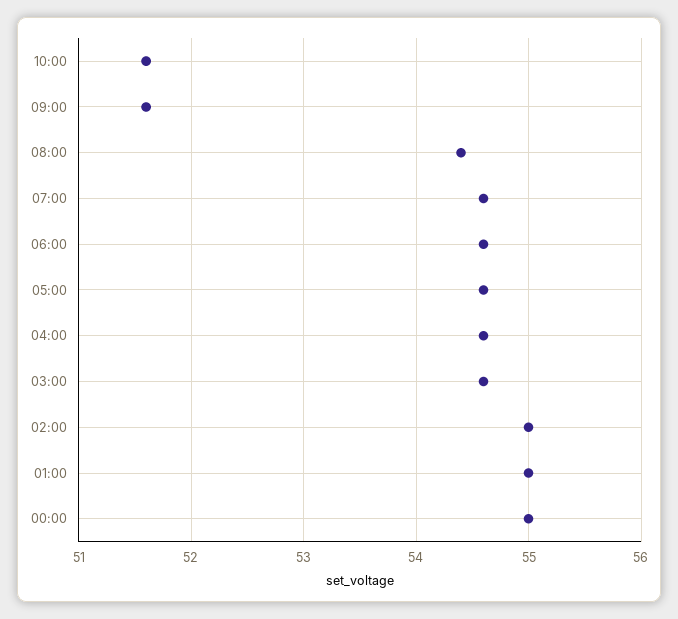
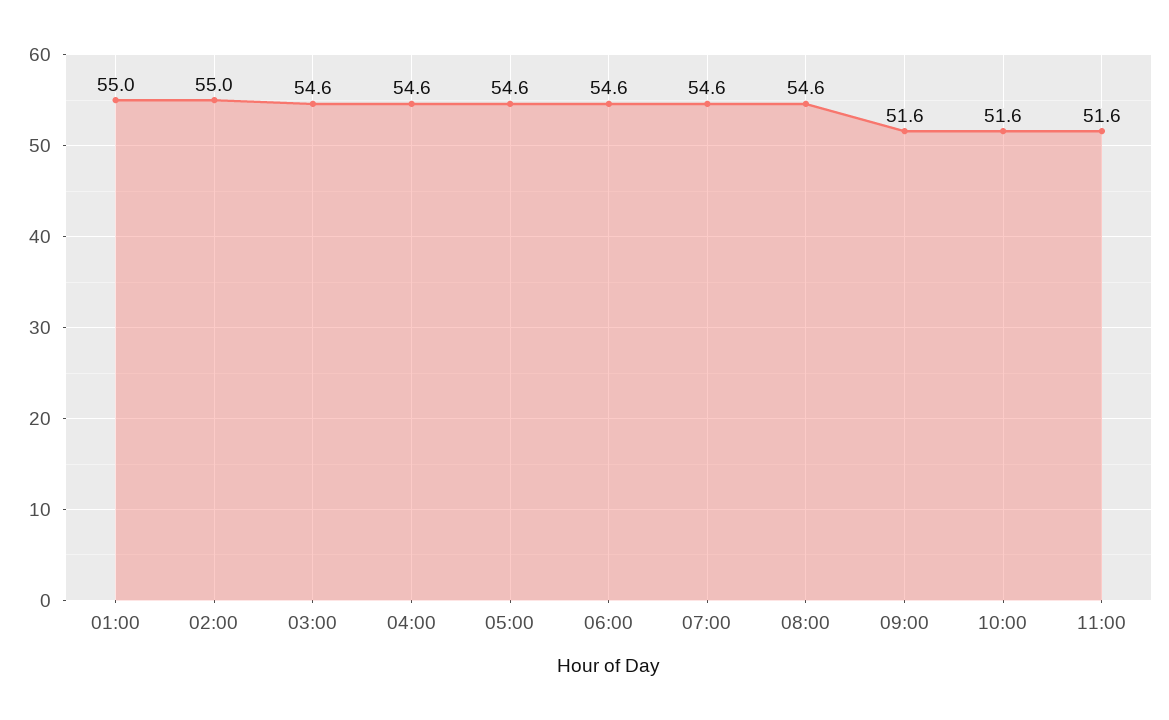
08:00: 54.4 -> 54.6
00:00: 55 -> none
11:00: none -> 51.6

